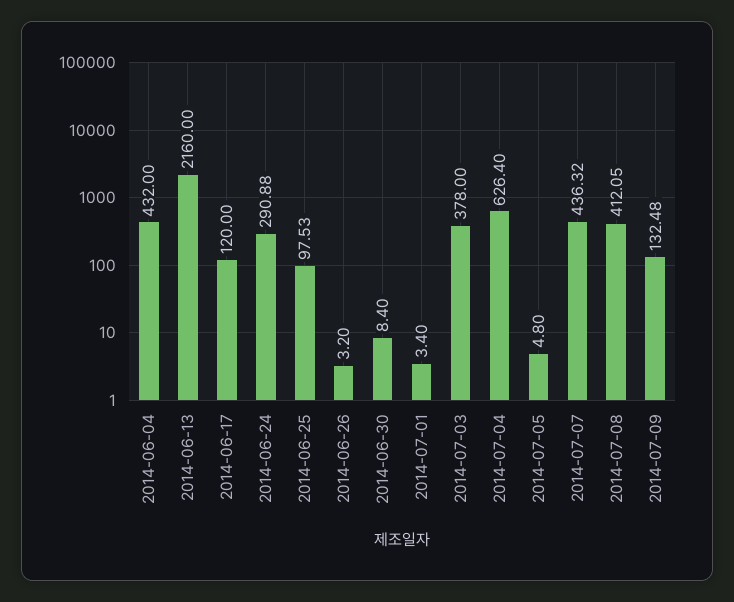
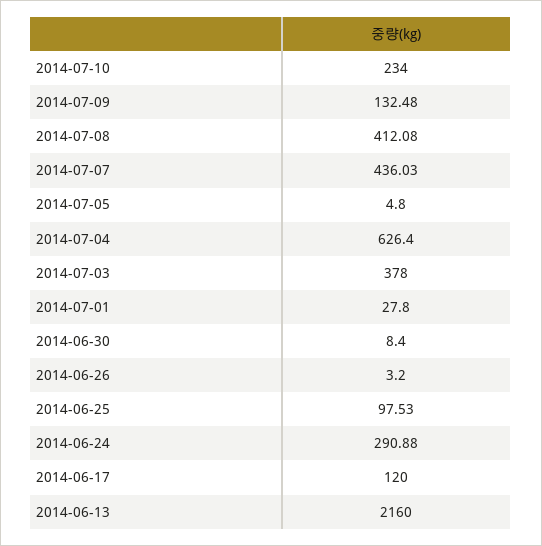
2014-06-04: 432 -> none
2014-07-01: 3.4 -> 27.8
2014-07-07: 436.32 -> 436.03
2014-07-08: 412.05 -> 412.08
2014-07-10: none -> 234

